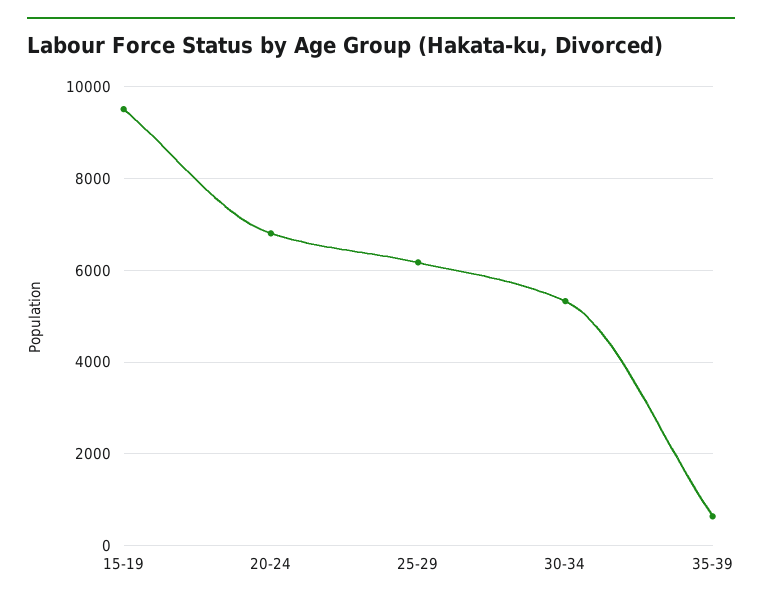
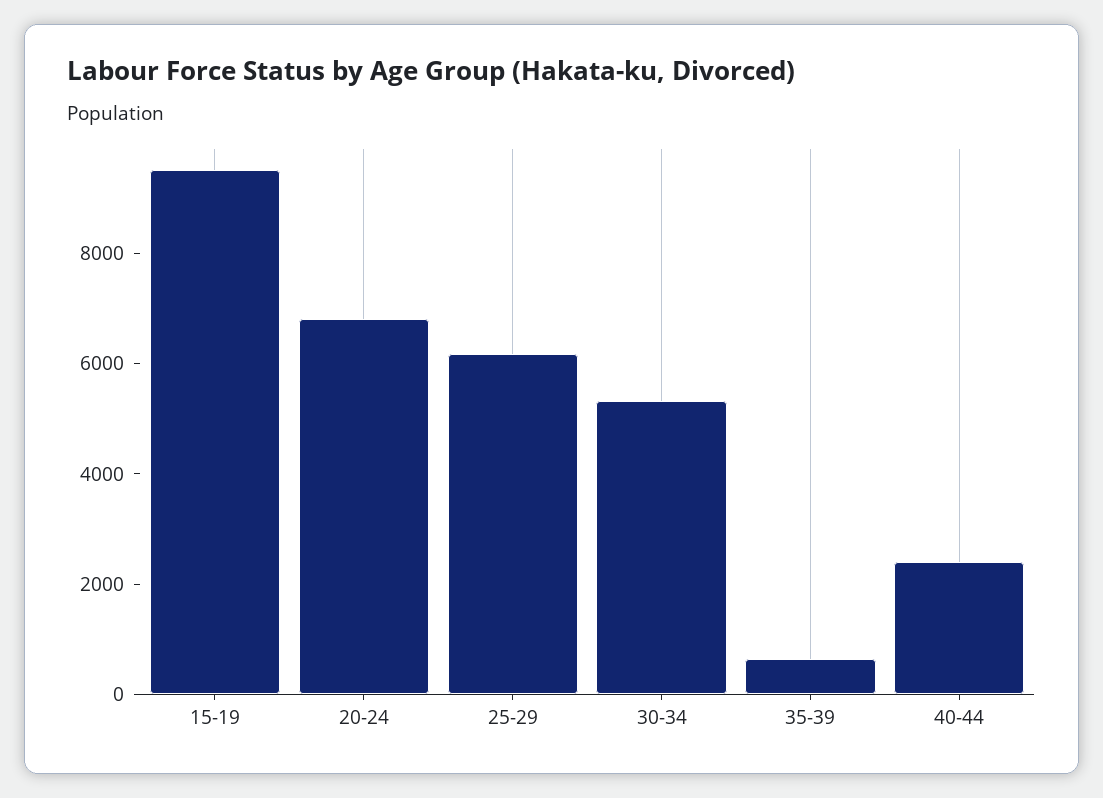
40-44: none -> 2500

